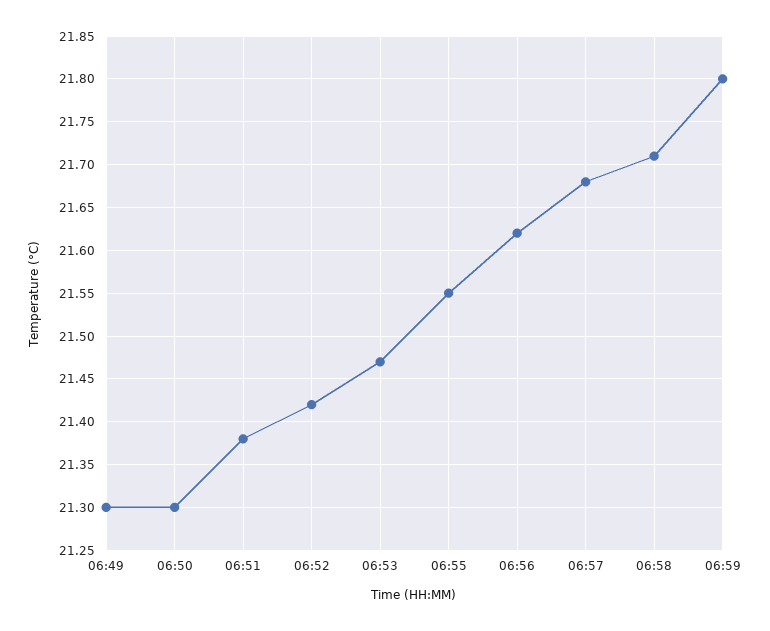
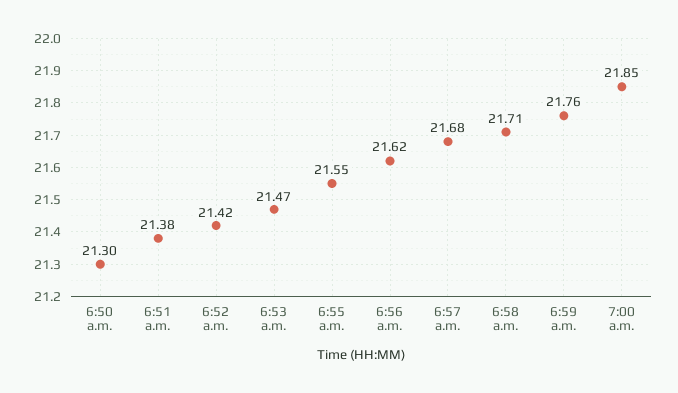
06:49: 21.3 -> none
06:59: 21.8 -> 21.76
7:00 a.m.: none -> 21.85

